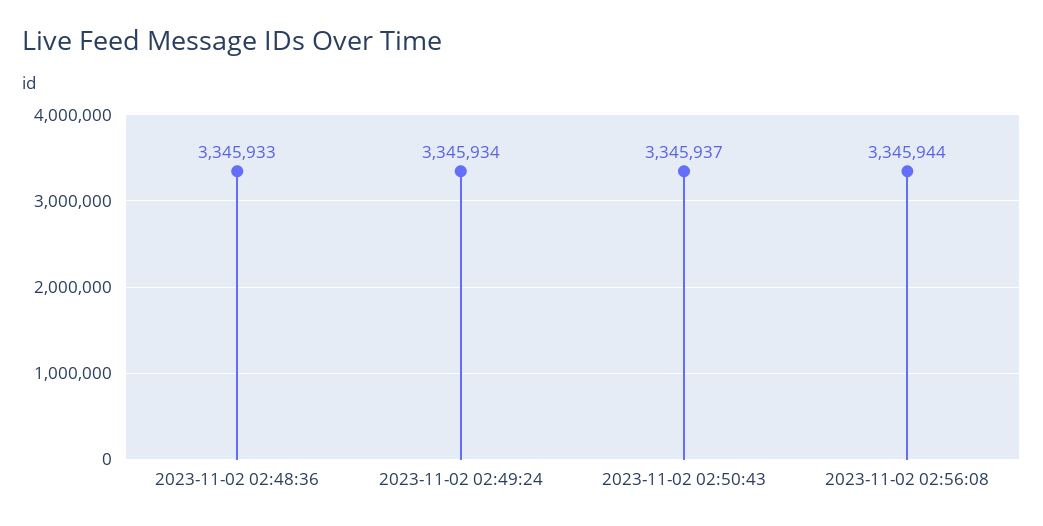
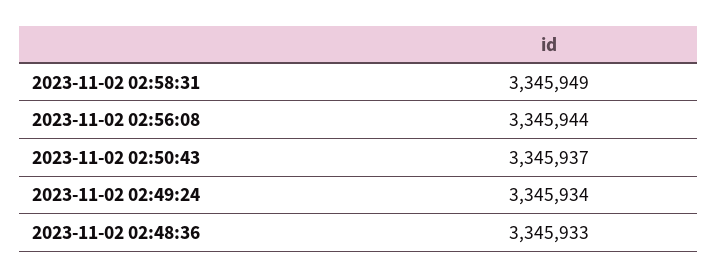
2023-11-02 02:58:31: none -> 3345949

